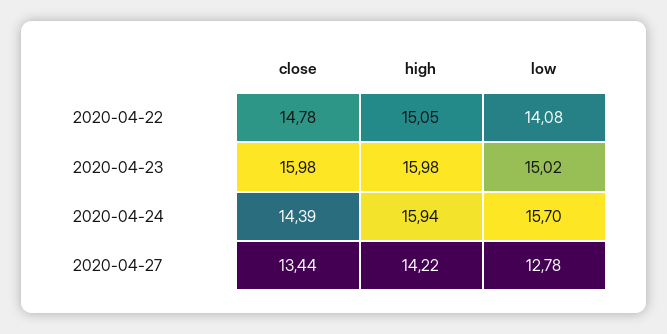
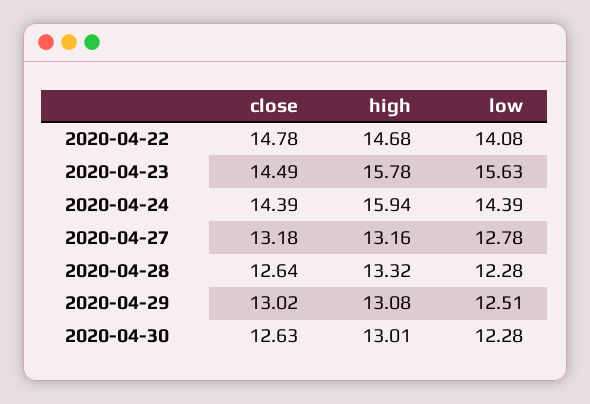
high, 2020-04-22: 15.05 -> 14.68
close, 2020-04-23: 15.98 -> 14.49
high, 2020-04-23: 15.98 -> 15.78
low, 2020-04-23: 15.02 -> 15.63
low, 2020-04-24: 15.7 -> 14.39
close, 2020-04-27: 13.44 -> 13.18
high, 2020-04-27: 14.22 -> 13.16
close, 2020-04-28: none -> 12.64
high, 2020-04-28: none -> 13.32
low, 2020-04-28: none -> 12.28
close, 2020-04-29: none -> 13.02
high, 2020-04-29: none -> 13.08
low, 2020-04-29: none -> 12.51
close, 2020-04-30: none -> 12.63
high, 2020-04-30: none -> 13.01
low, 2020-04-30: none -> 12.28

